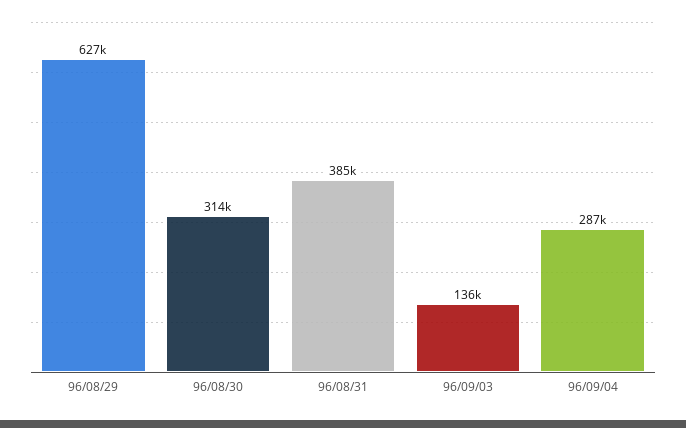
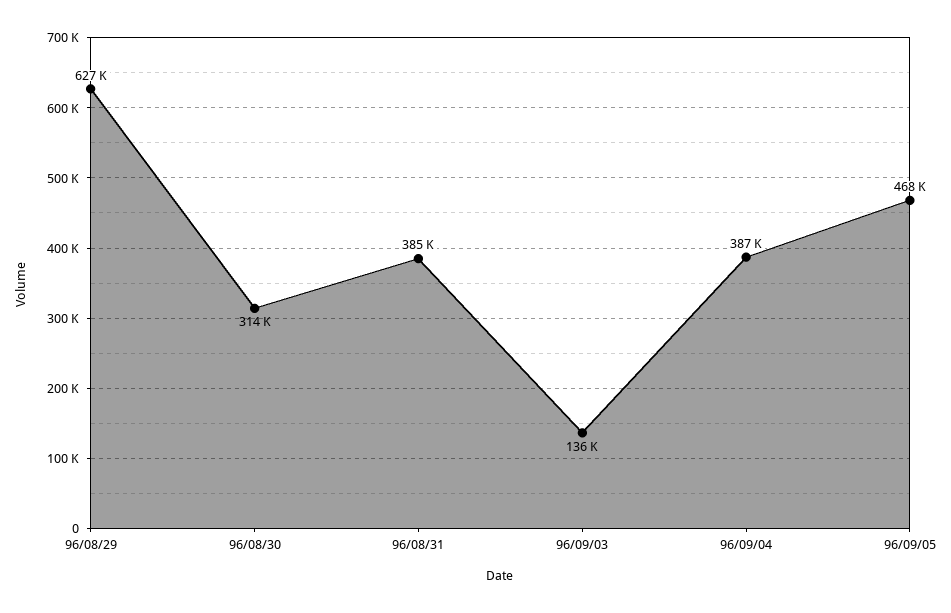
96/09/04: 287000 -> 387000
96/09/05: none -> 468000

